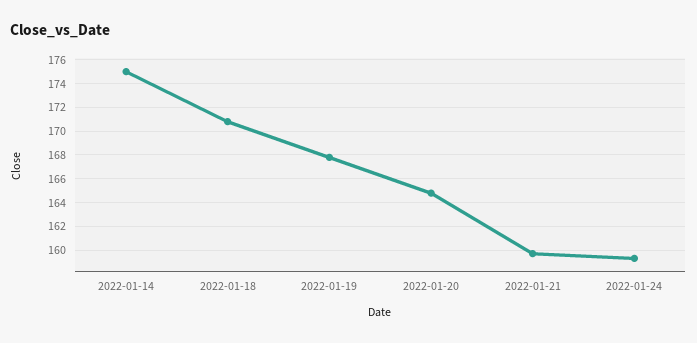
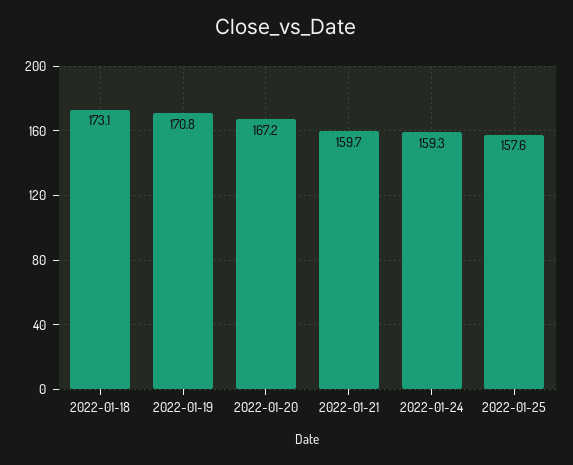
2022-01-14: 175 -> none
2022-01-18: 171 -> 173.1
2022-01-19: 168 -> 170.8
2022-01-20: 165 -> 167.2
2022-01-25: none -> 157.6

